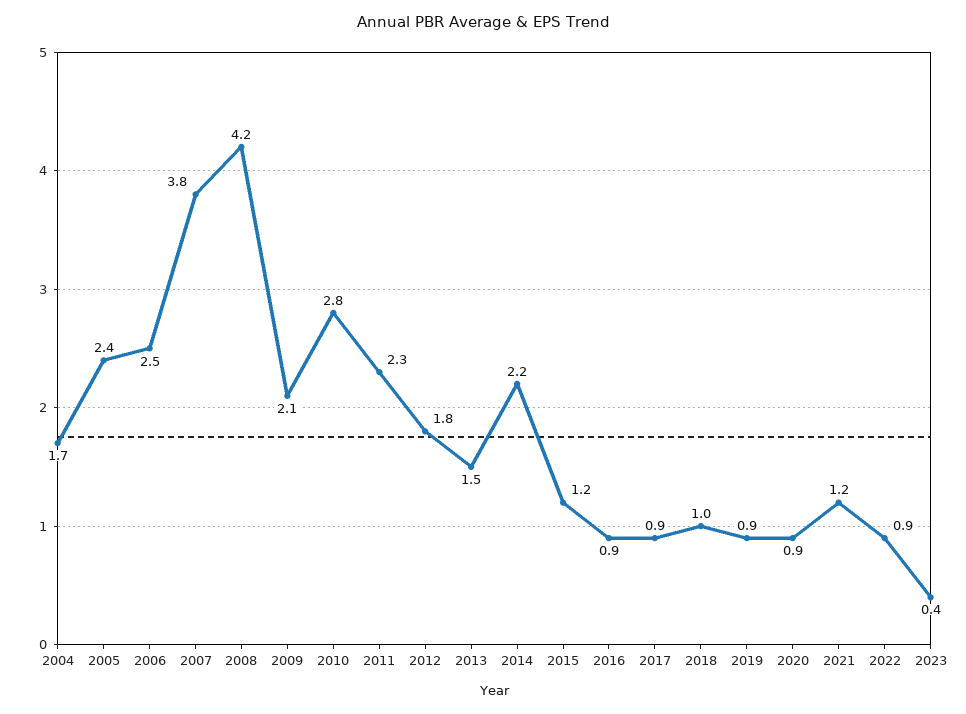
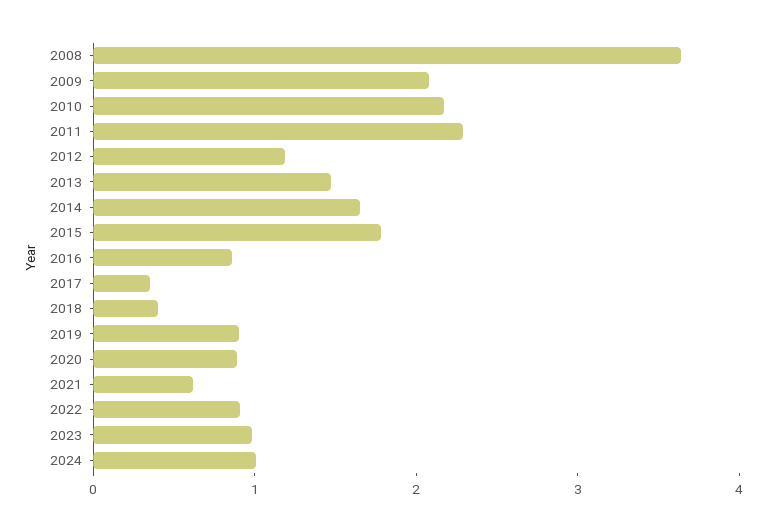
2004: 1.7 -> none
2005: 2.4 -> none
2006: 2.5 -> none
2007: 3.8 -> none
2008: 4.2 -> 3.6
2010: 2.8 -> 2.2
2012: 1.8 -> 1.2
2014: 2.2 -> 1.6
2015: 1.2 -> 1.8
2017: 0.9 -> 0.4
2018: 1 -> 0.4
2021: 1.2 -> 0.6
2023: 0.4 -> 1
2024: none -> 1

